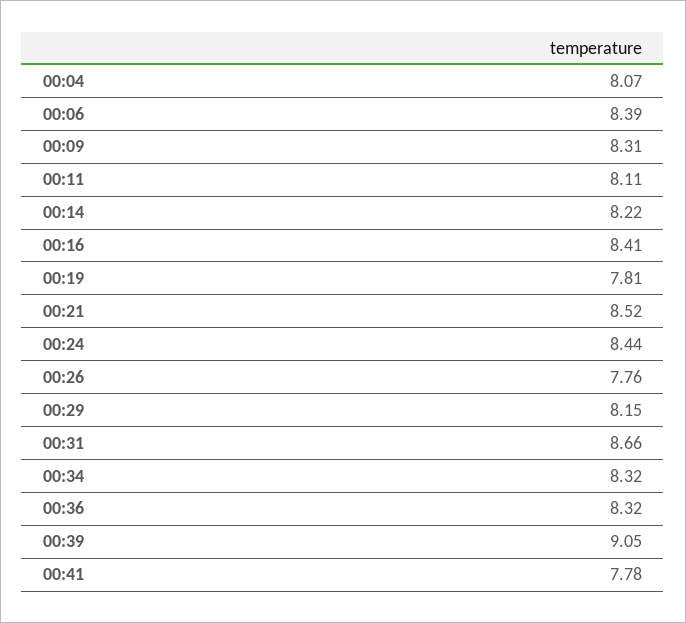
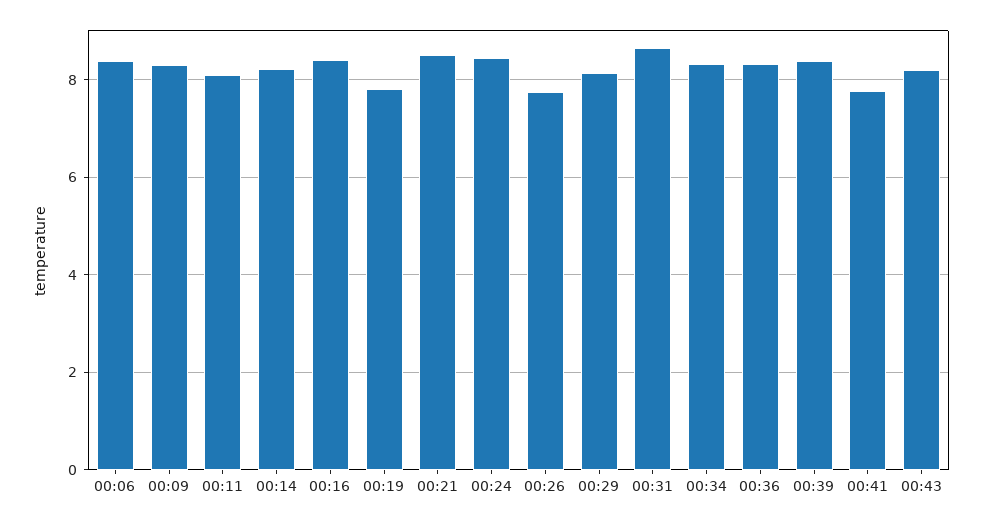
00:04: 8.07 -> none
00:39: 9.05 -> 8.4
00:43: none -> 8.2

